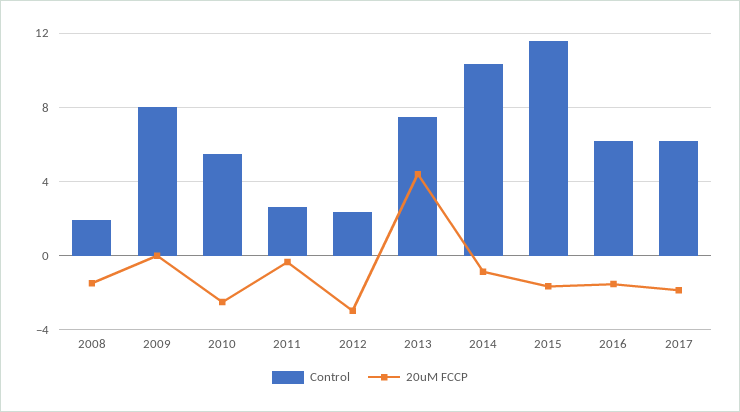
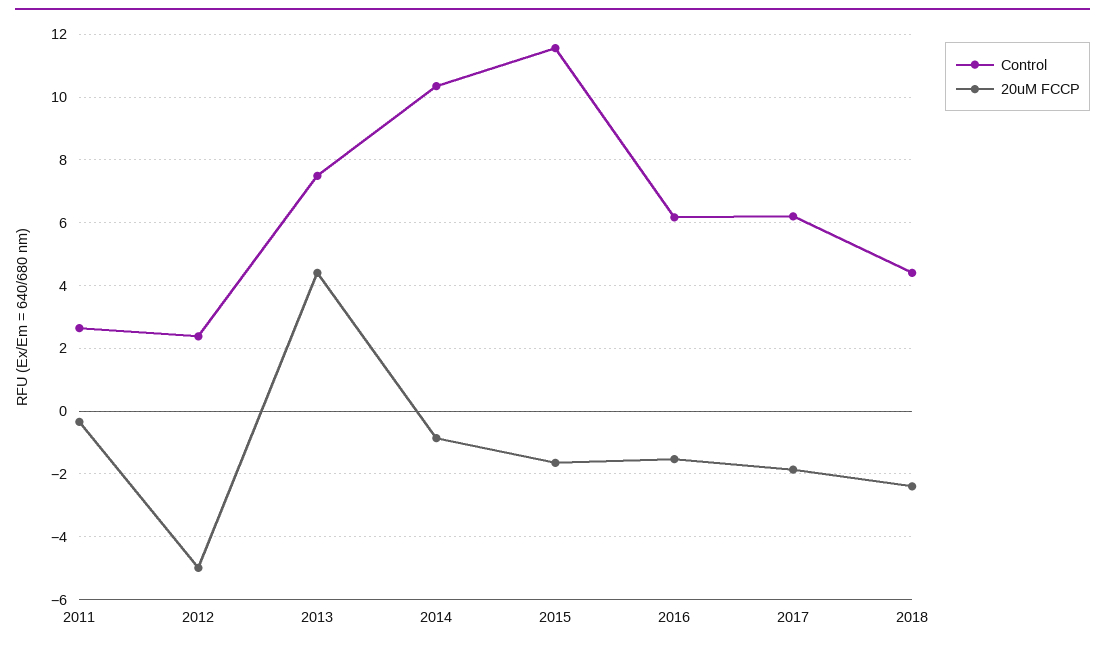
Control, 2008: 2 -> none
20uM FCCP, 2008: -1.5 -> none
Control, 2009: 8 -> none
20uM FCCP, 2009: 0 -> none
Control, 2010: 5.5 -> none
20uM FCCP, 2010: -2.5 -> none
20uM FCCP, 2012: -3 -> -5
Control, 2018: none -> 4.4
20uM FCCP, 2018: none -> -2.4

